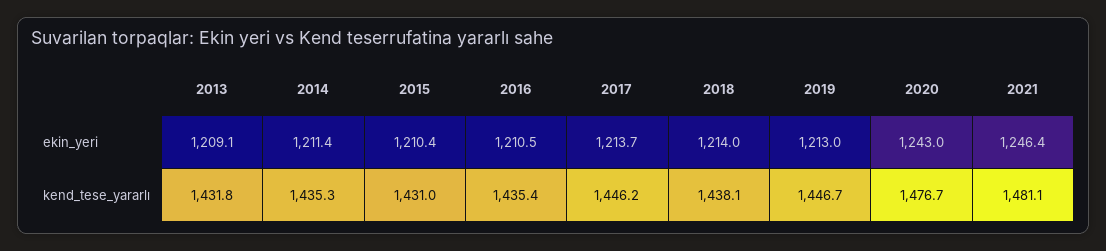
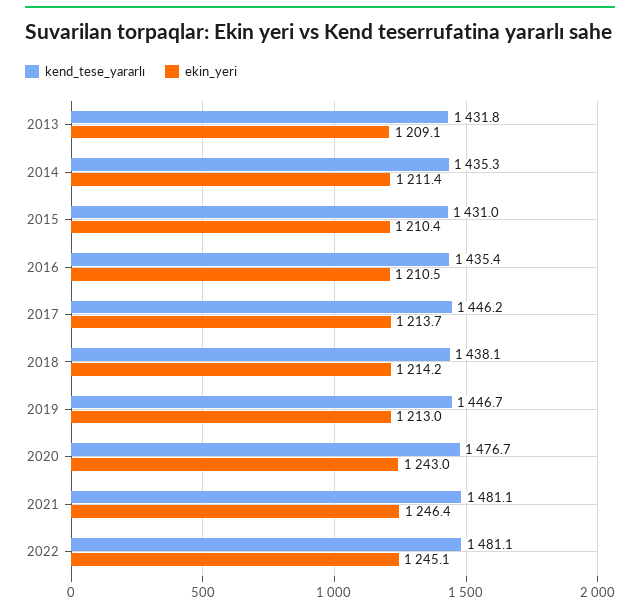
ekin_yeri, 2018: 1214 -> 1214.2
kend_tese_yararlı, 2022: none -> 1481.1
ekin_yeri, 2022: none -> 1245.1

